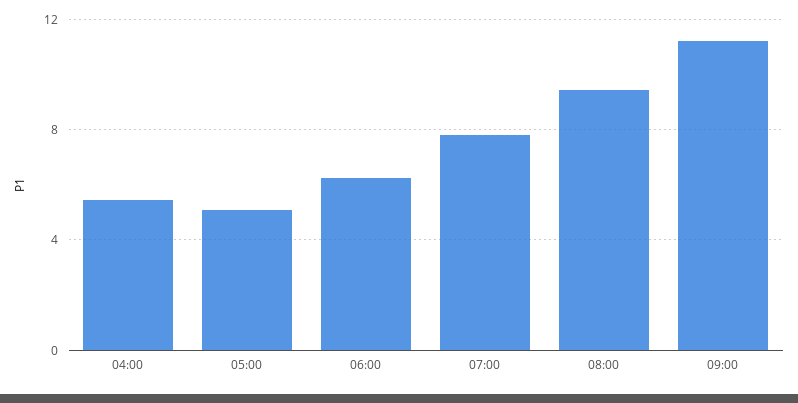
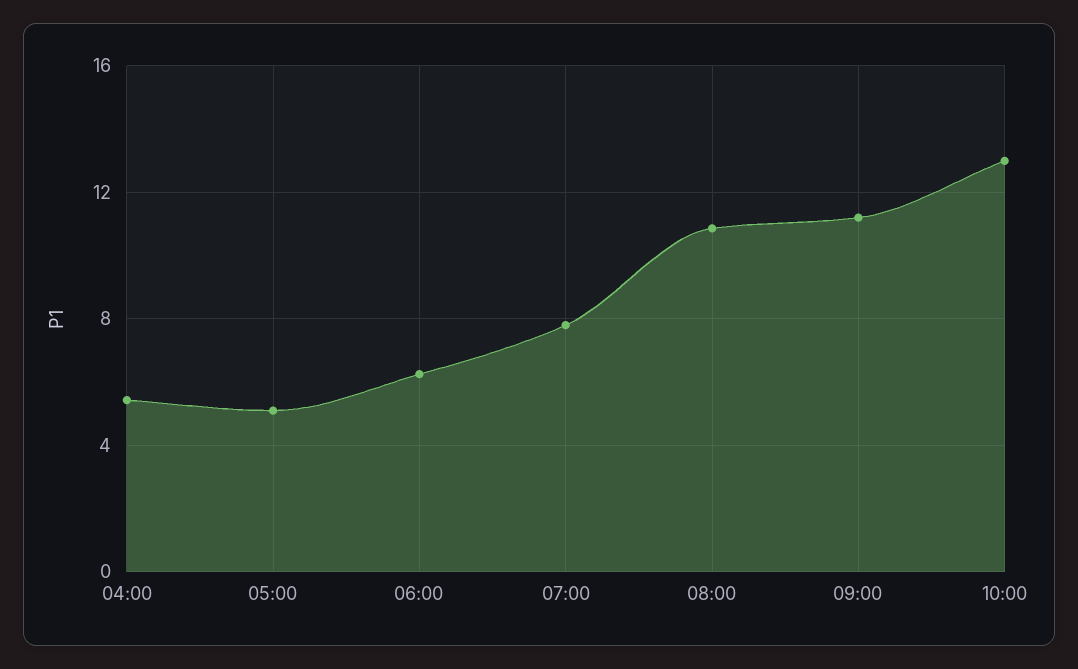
08:00: 9.5 -> 11
10:00: none -> 13

